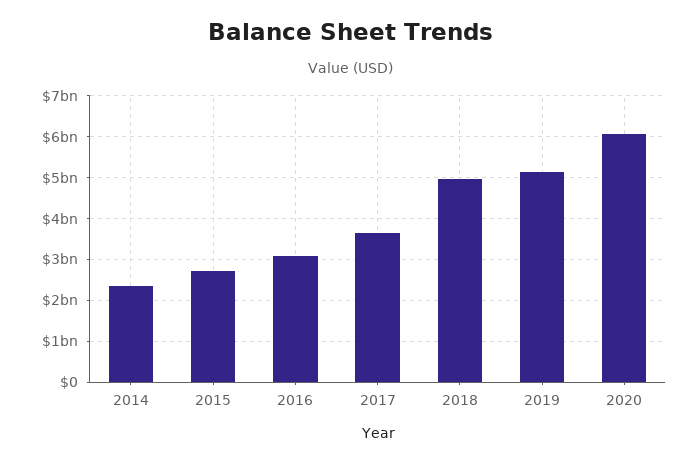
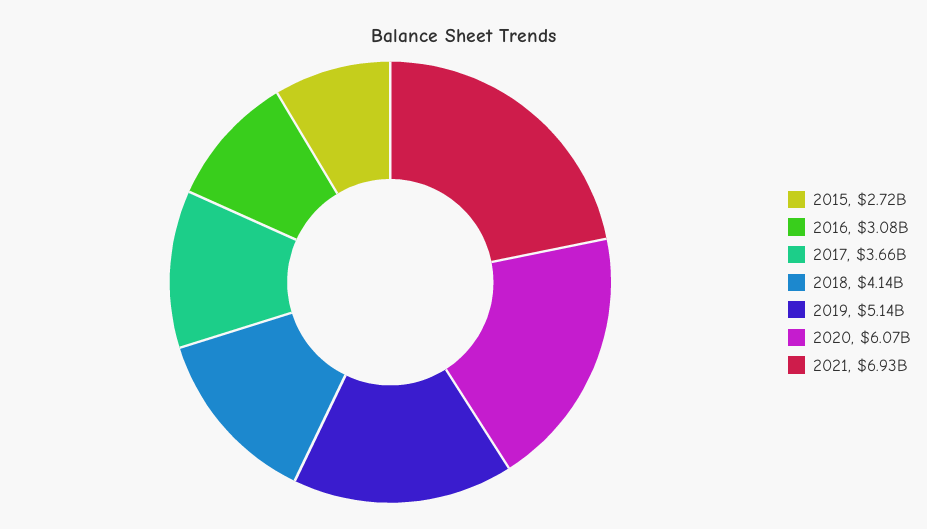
2014: 2400000000 -> none
2018: 5000000000 -> 4140000000
2021: none -> 6930000000

